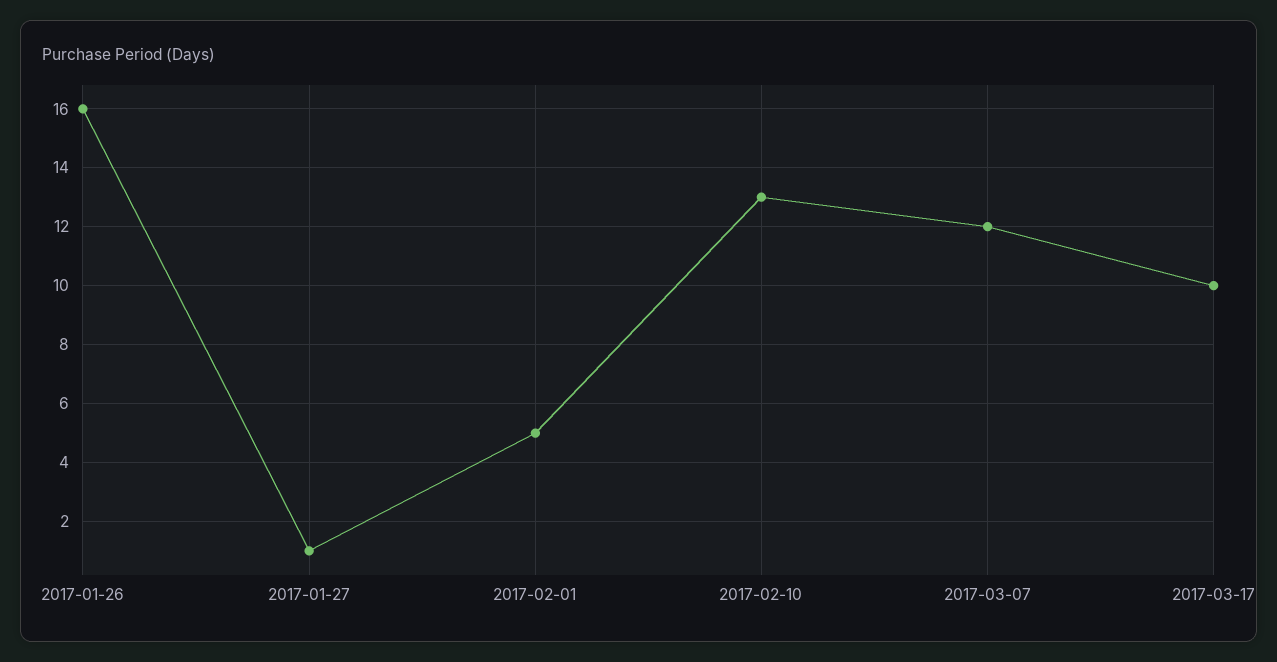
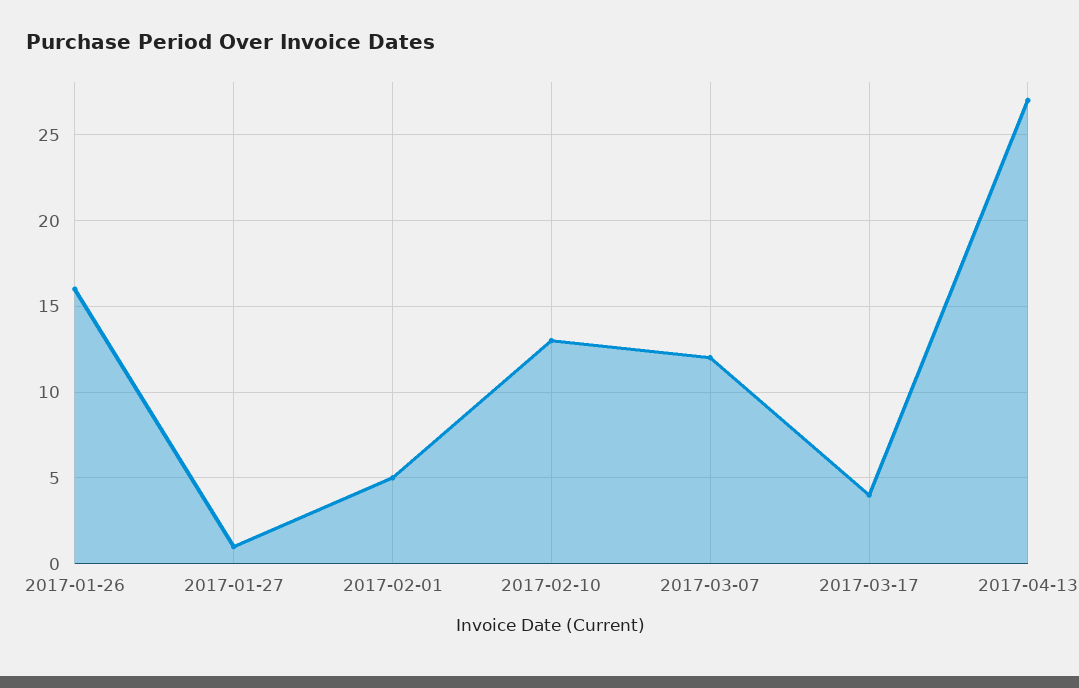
2017-03-17: 10 -> 4
2017-04-13: none -> 27

